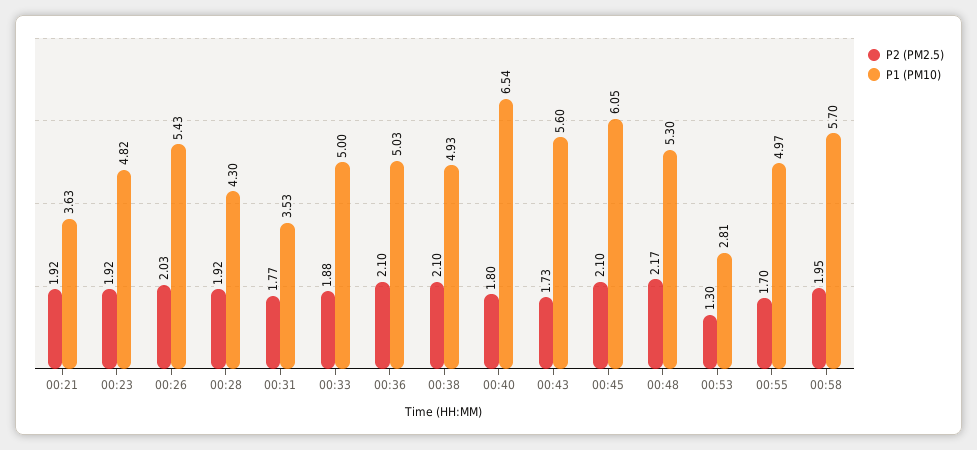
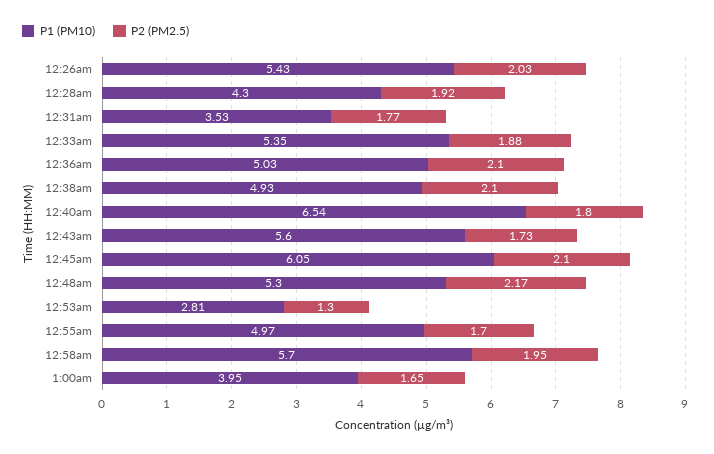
P2 (PM2.5), 00:21: 1.92 -> none
P1 (PM10), 00:21: 3.63 -> none
P2 (PM2.5), 00:23: 1.92 -> none
P1 (PM10), 00:23: 4.82 -> none
P1 (PM10), 00:33: 5 -> 5.35
P1 (PM10), 1:00am: none -> 3.95
P2 (PM2.5), 1:00am: none -> 1.65

